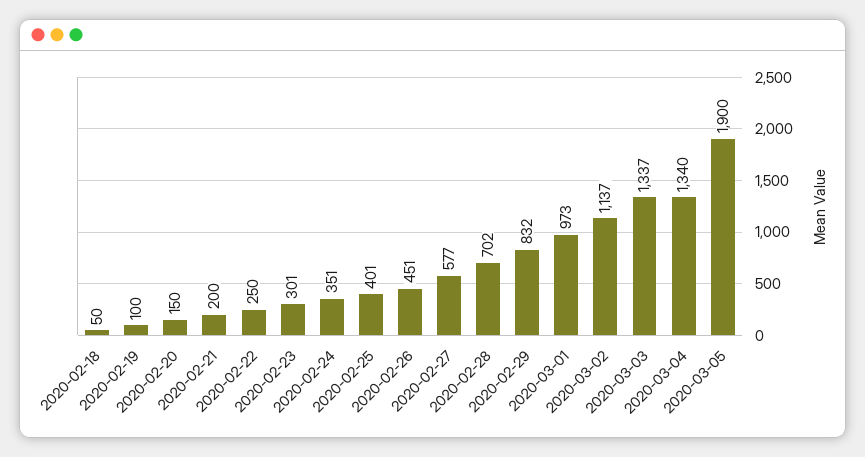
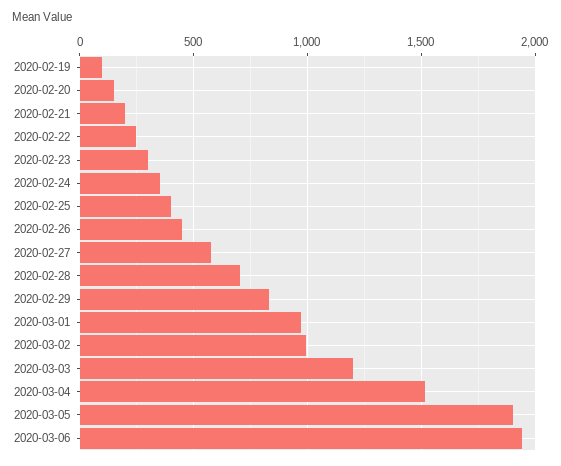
2020-02-18: 50 -> none
2020-03-02: 1137 -> 1000
2020-03-03: 1337 -> 1200
2020-03-04: 1340 -> 1500
2020-03-06: none -> 1950

